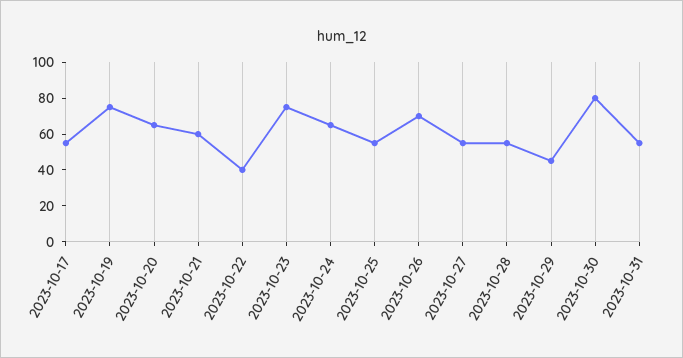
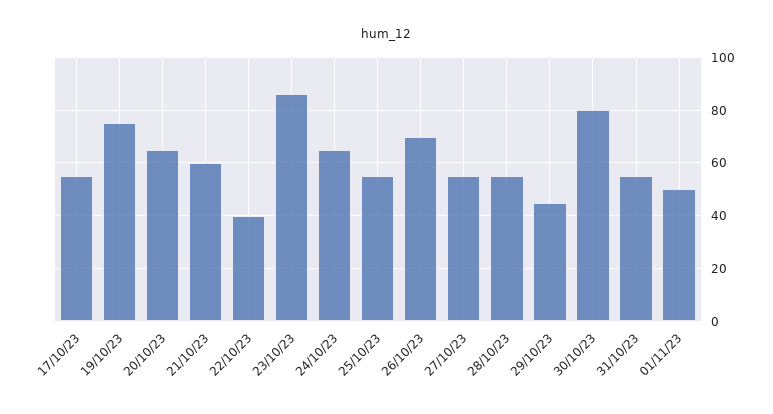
2023-10-23: 75 -> 85
01/11/23: none -> 50

